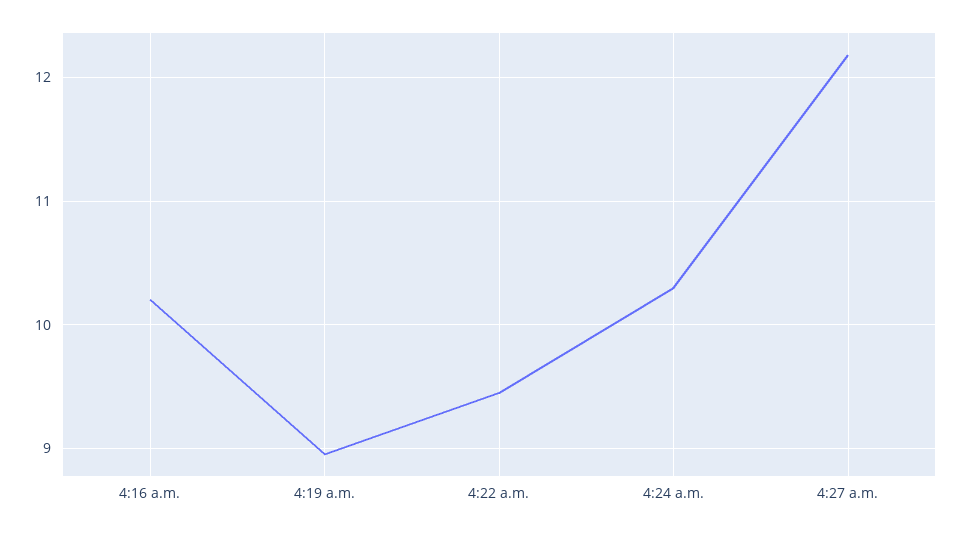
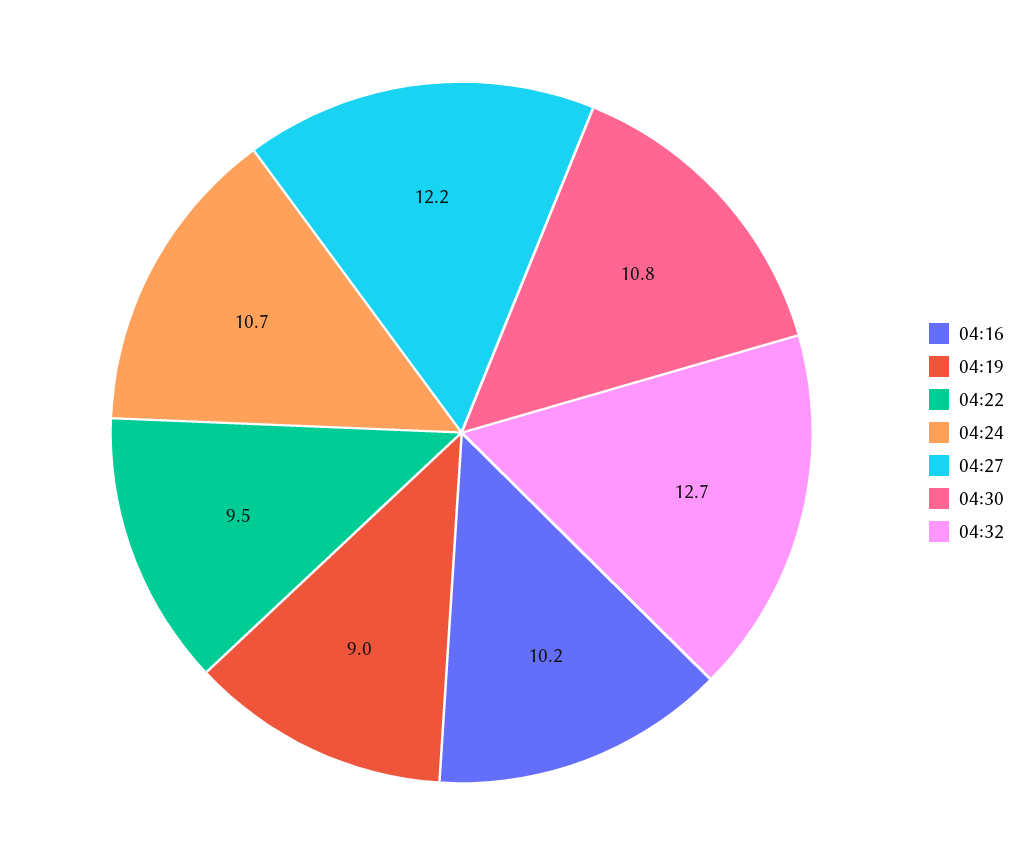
4:24 a.m.: 10.3 -> 10.7
04:30: none -> 10.8
04:32: none -> 12.7

